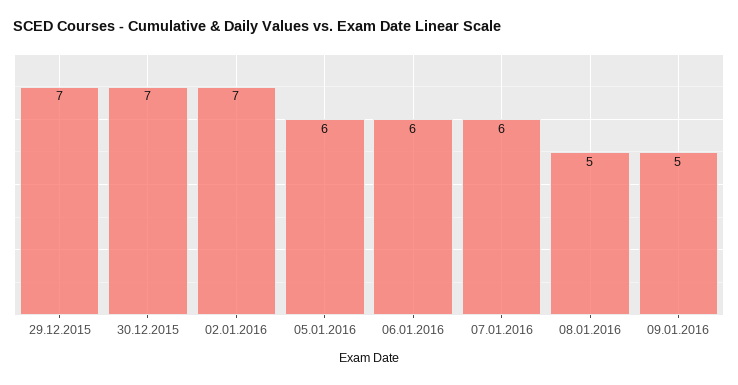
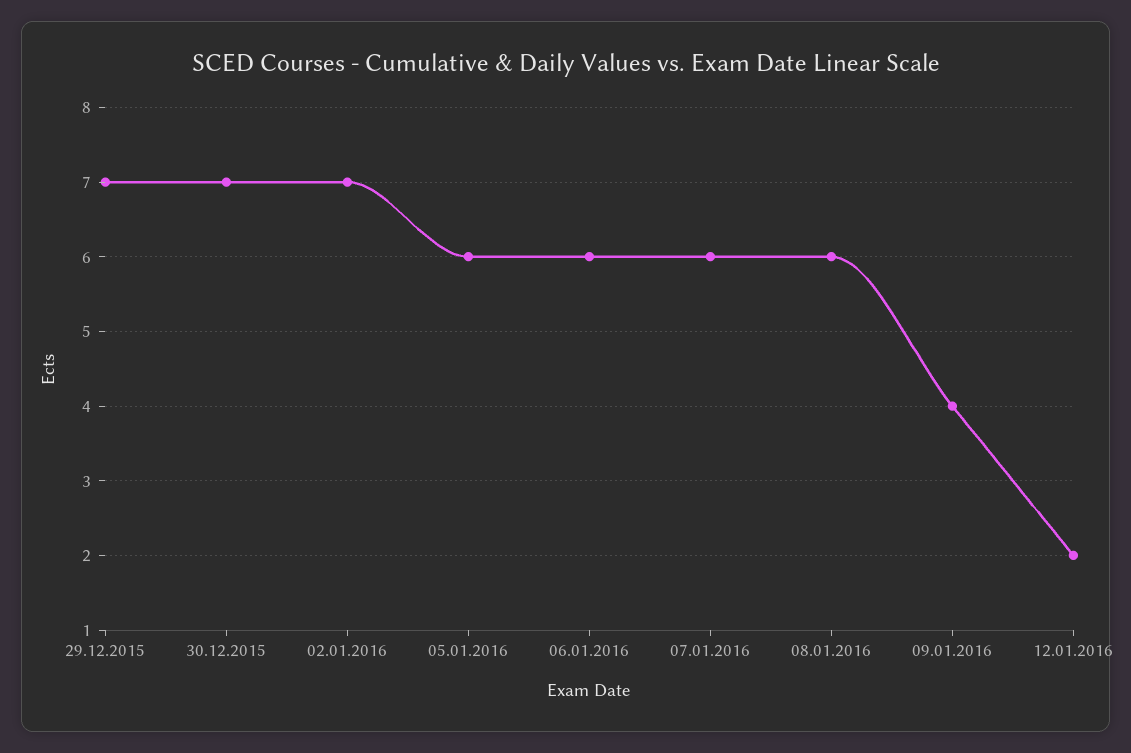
08.01.2016: 5 -> 6
09.01.2016: 5 -> 4
12.01.2016: none -> 2

